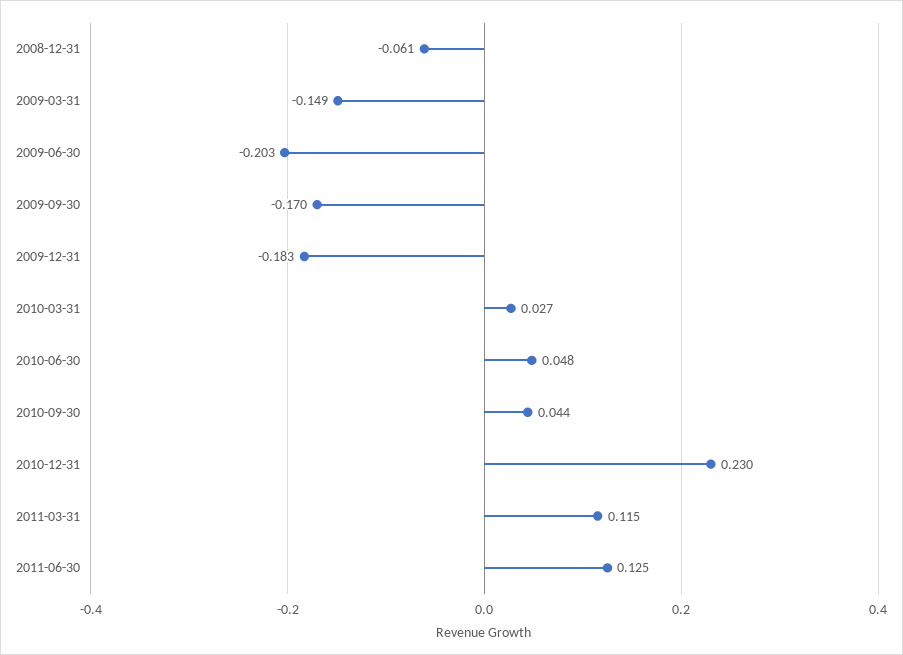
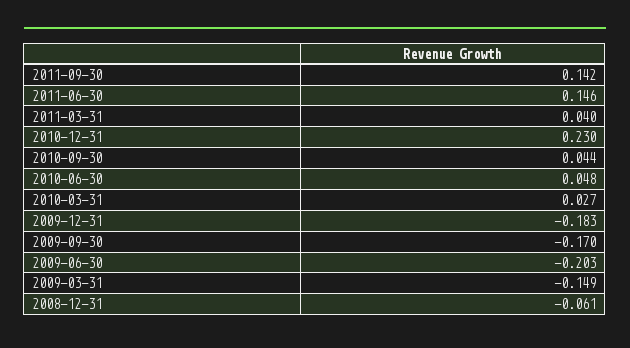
2011-03-31: 0.115 -> 0.04
2011-06-30: 0.125 -> 0.146
2011-09-30: none -> 0.142

